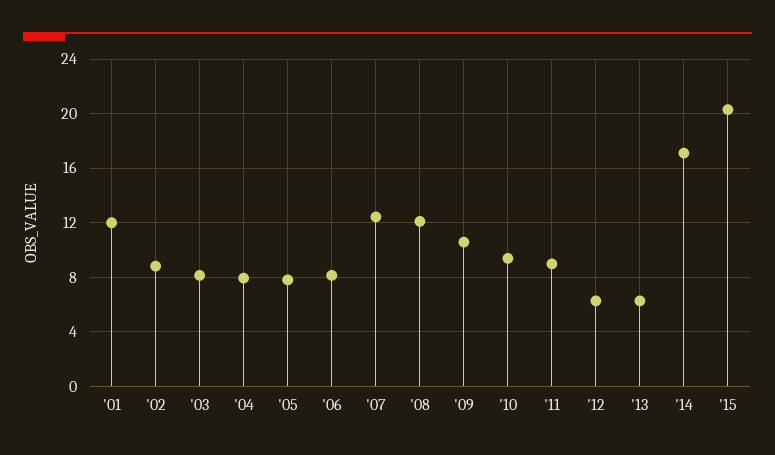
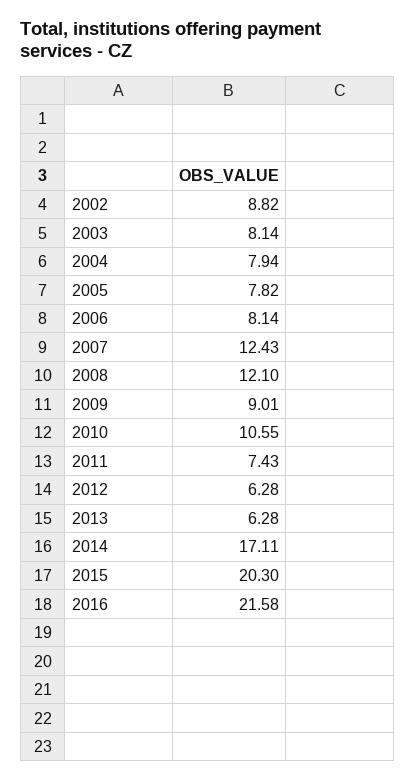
'01: 12 -> none
'09: 10.5 -> 9.01
'10: 9.5 -> 10.55
'11: 9 -> 7.43
2016: none -> 21.58

